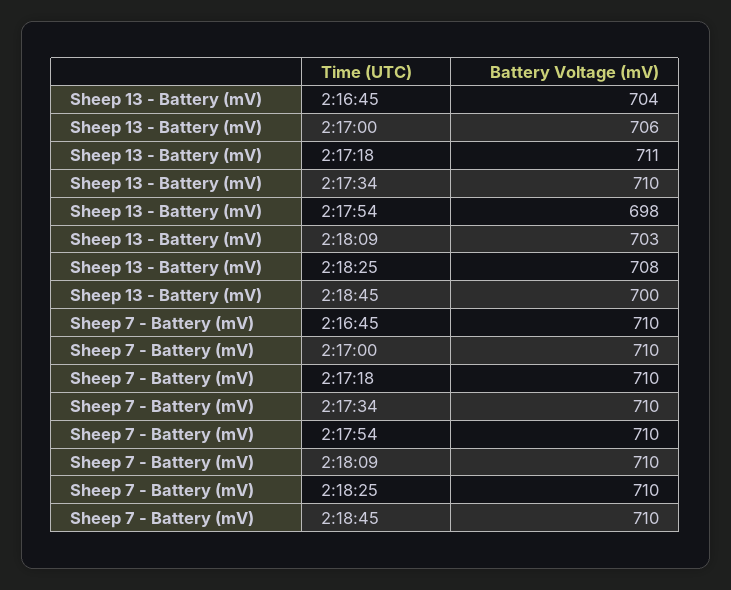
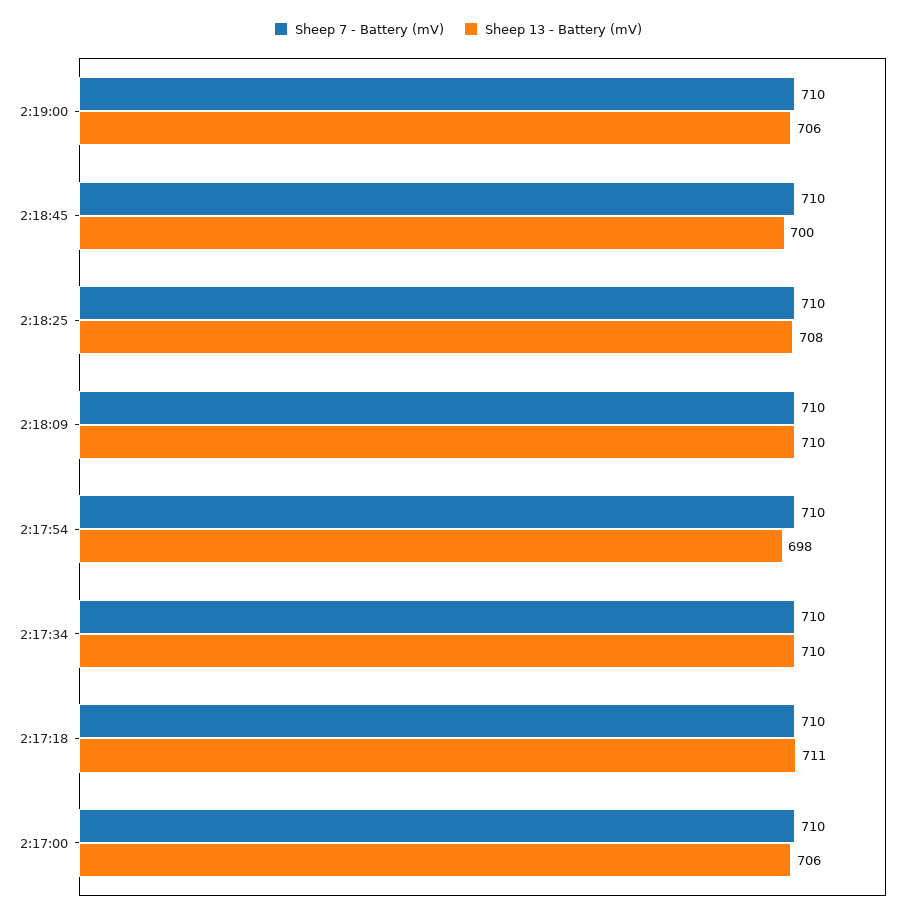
Sheep 13 - Battery (mV), 2:16:45: 704 -> none
Sheep 13 - Battery (mV), 2:18:09: 703 -> 710
Sheep 7 - Battery (mV), 2:16:45: 710 -> none
Sheep 7 - Battery (mV), 2:19:00: none -> 710
Sheep 13 - Battery (mV), 2:19:00: none -> 706

